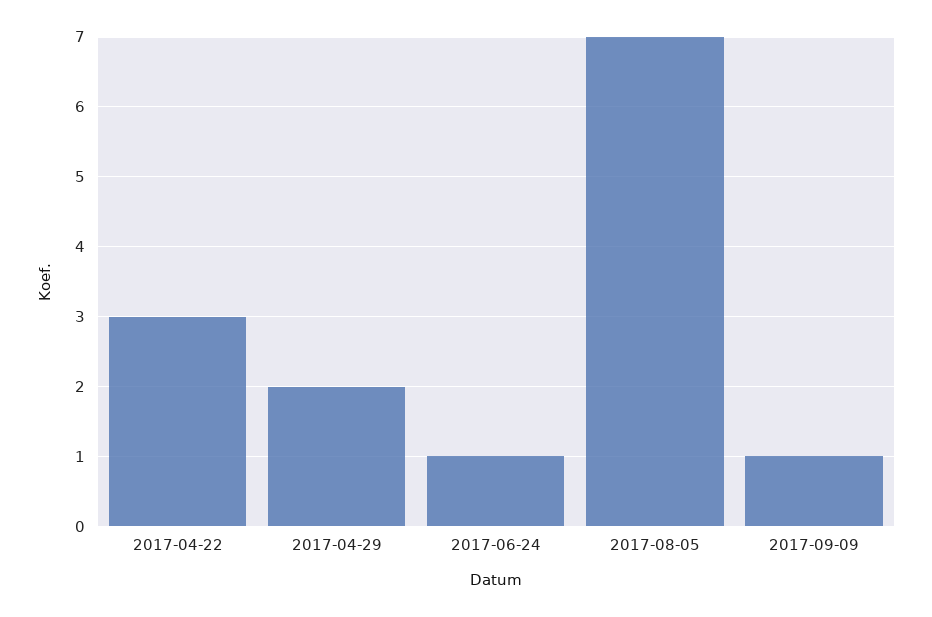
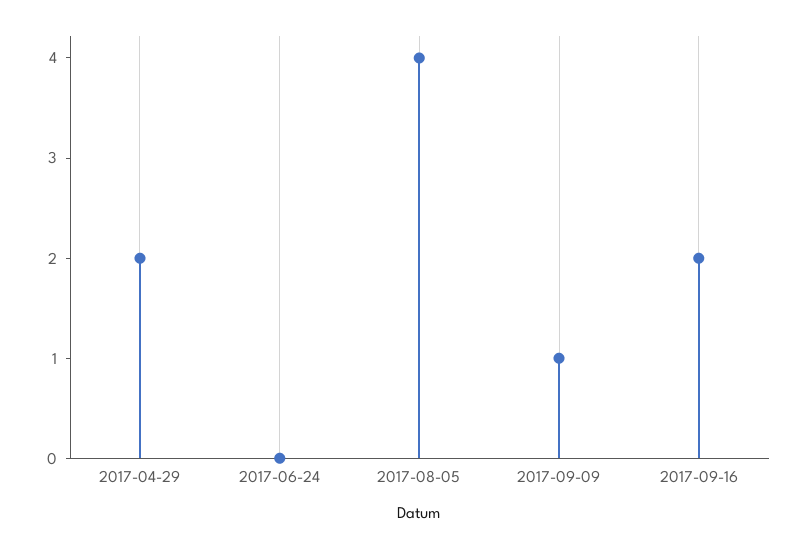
2017-04-22: 3 -> none
2017-06-24: 1 -> 0
2017-08-05: 7 -> 4
2017-09-16: none -> 2

